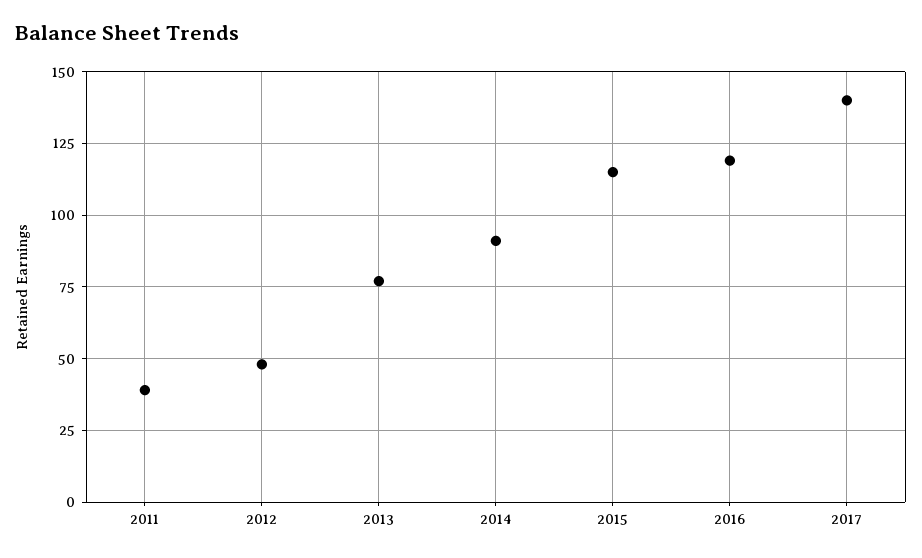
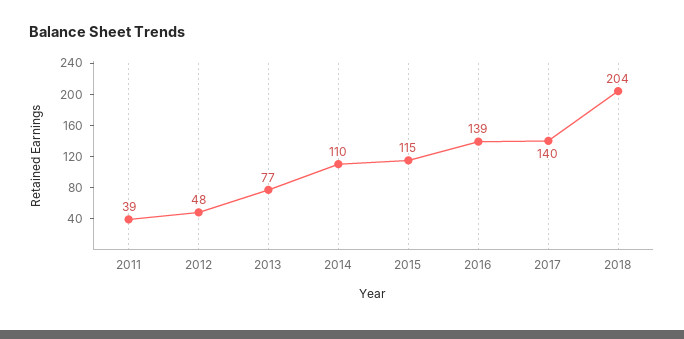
2014: 90 -> 110
2016: 120 -> 139
2018: none -> 204

